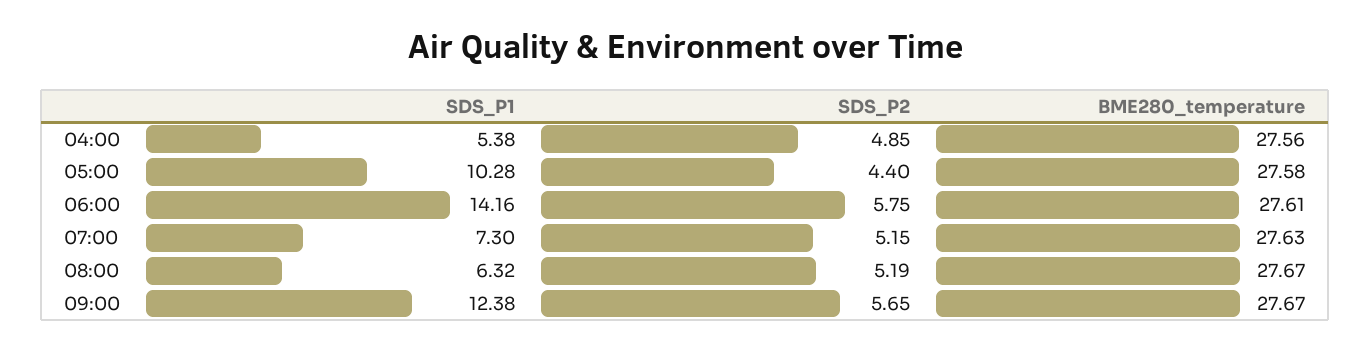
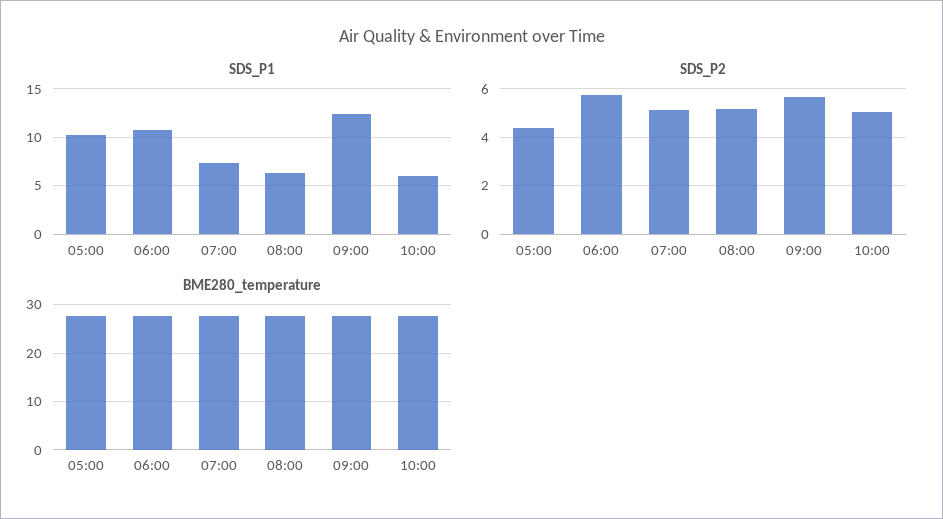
SDS_P1, 04:00: 5.38 -> none
SDS_P2, 04:00: 4.85 -> none
BME280_temperature, 04:00: 27.56 -> none
SDS_P1, 06:00: 14.16 -> 11
SDS_P1, 10:00: none -> 6
SDS_P2, 10:00: none -> 5
BME280_temperature, 10:00: none -> 28

